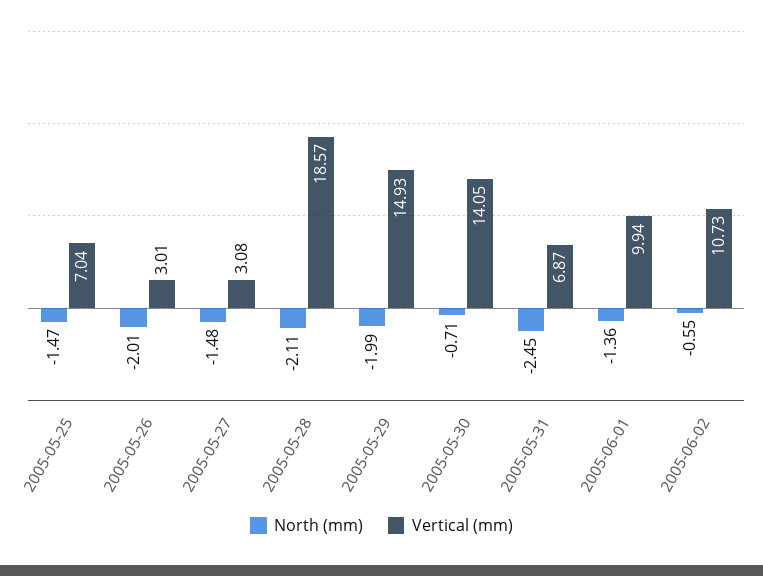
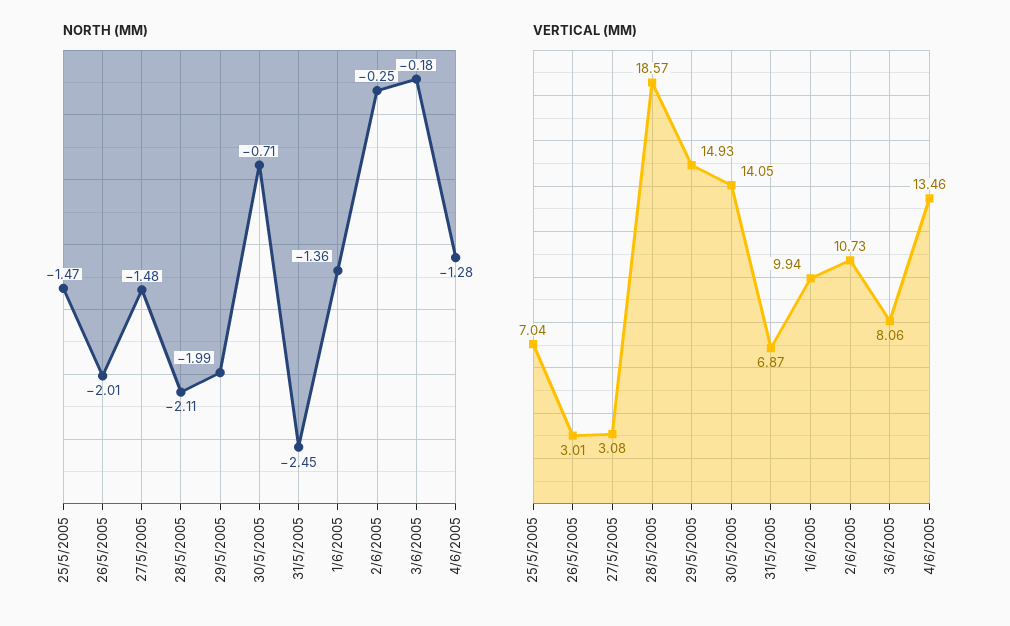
North (mm), 2005-06-02: -0.55 -> -0.25
North (mm), 3/6/2005: none -> -0.18
North (mm), 4/6/2005: none -> -1.28
Vertical (mm), 3/6/2005: none -> 8.06
Vertical (mm), 4/6/2005: none -> 13.46

